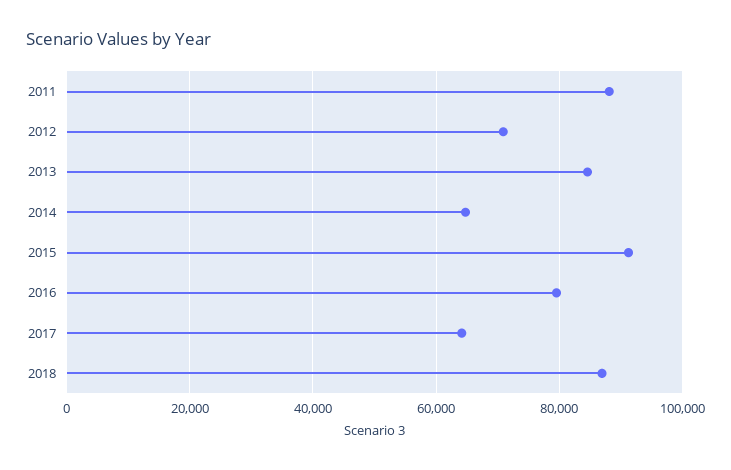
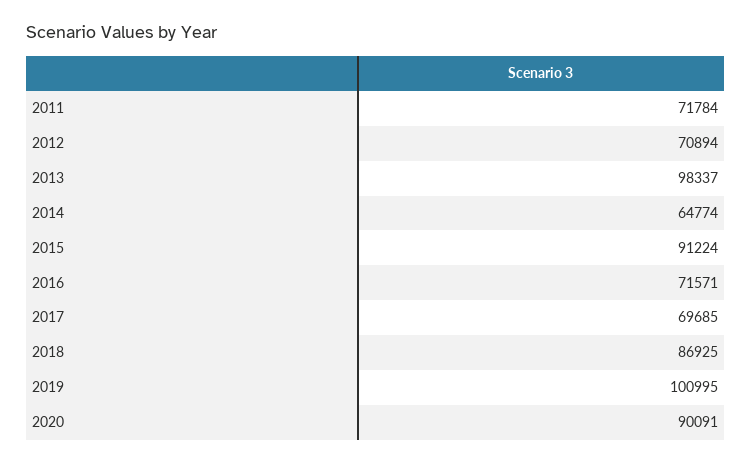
2011: 88000 -> 71784
2013: 84000 -> 98337
2016: 80000 -> 71571
2017: 64000 -> 69685
2019: none -> 100995
2020: none -> 90091

